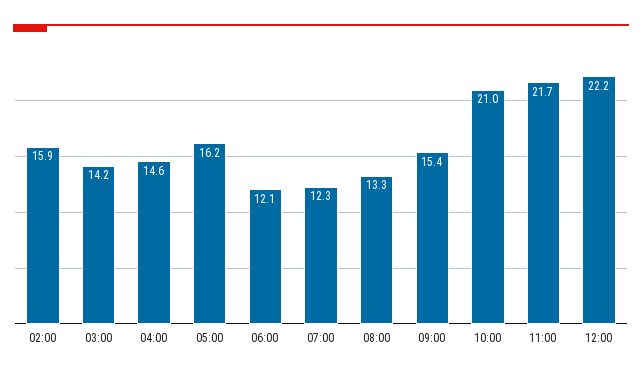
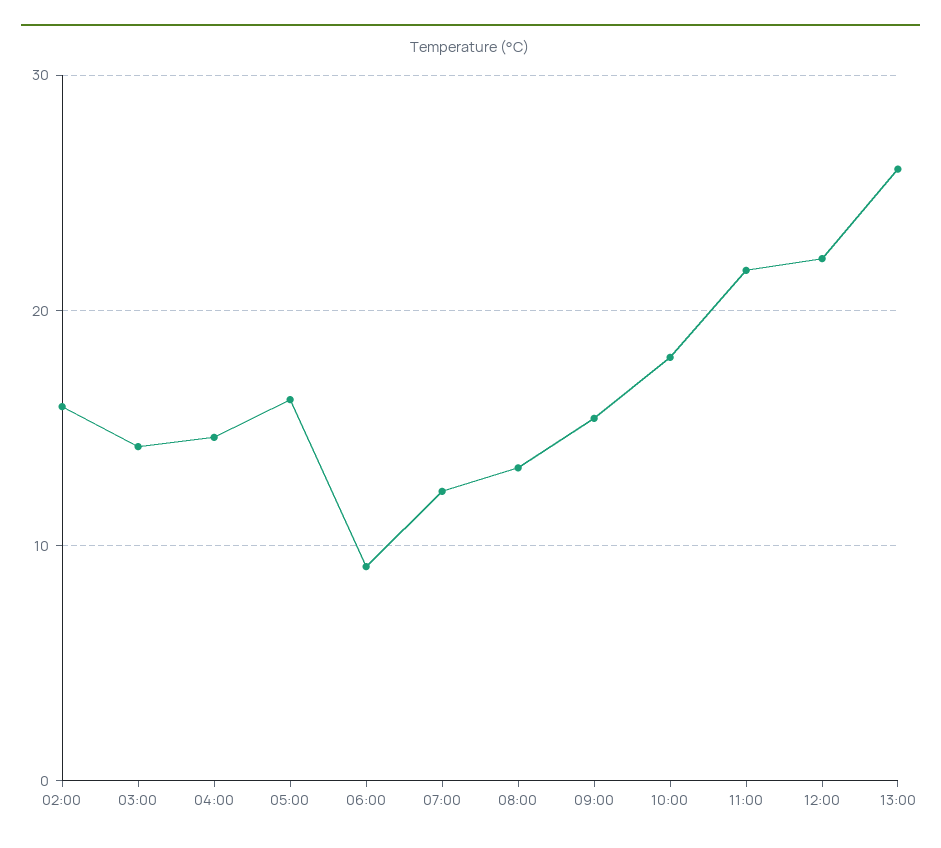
06:00: 12.1 -> 9
10:00: 21 -> 18
13:00: none -> 26

